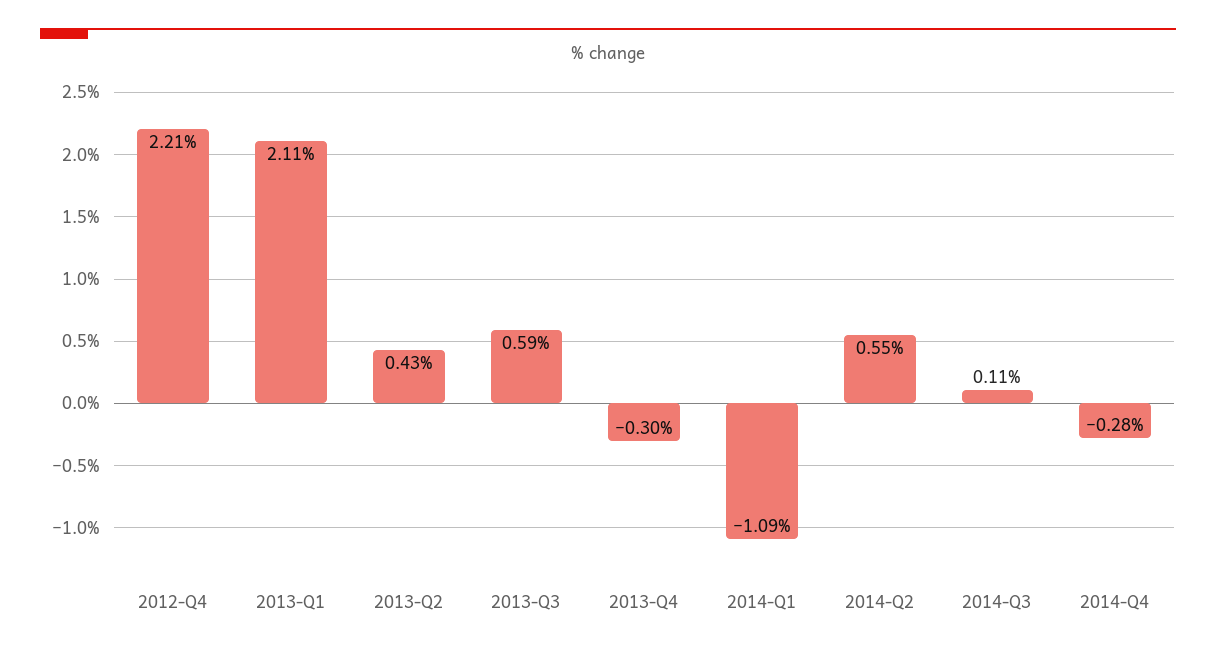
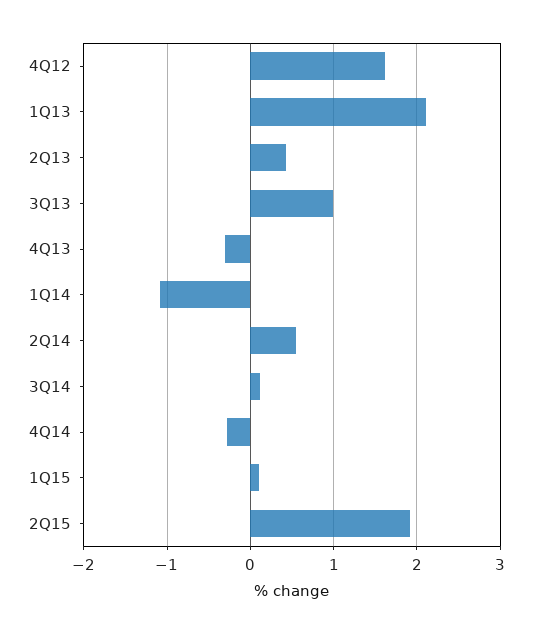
2012-Q4: 2.21 -> 1.6
2013-Q3: 0.59 -> 1
1Q15: none -> 0.1
2Q15: none -> 1.9

